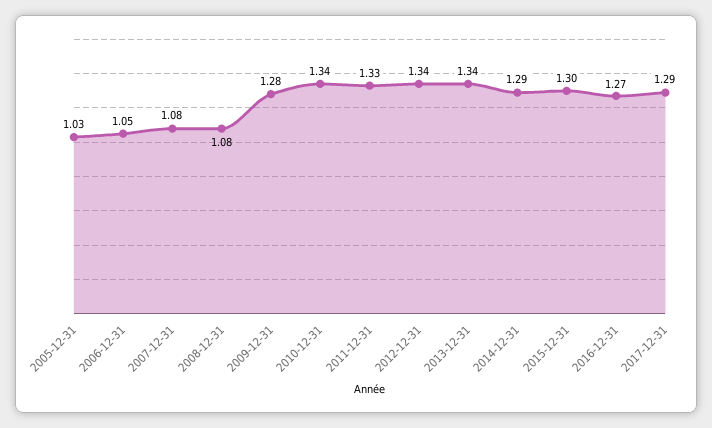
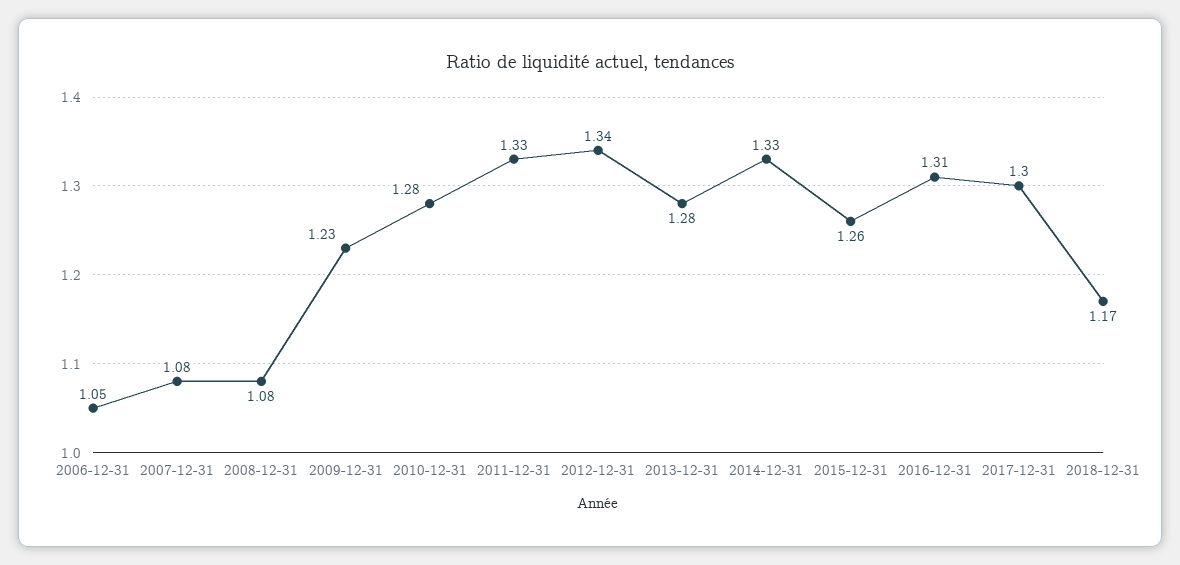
2005-12-31: 1.03 -> none
2009-12-31: 1.28 -> 1.23
2010-12-31: 1.34 -> 1.28
2013-12-31: 1.34 -> 1.28
2014-12-31: 1.29 -> 1.33
2015-12-31: 1.3 -> 1.26
2016-12-31: 1.27 -> 1.31
2017-12-31: 1.29 -> 1.3
2018-12-31: none -> 1.17

